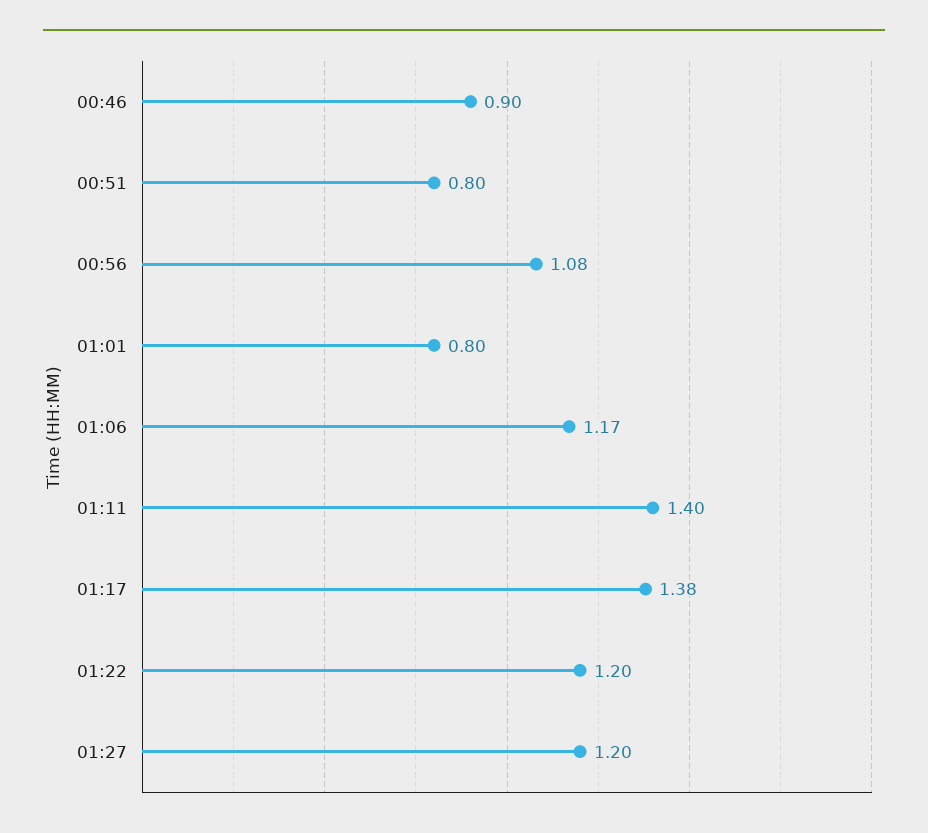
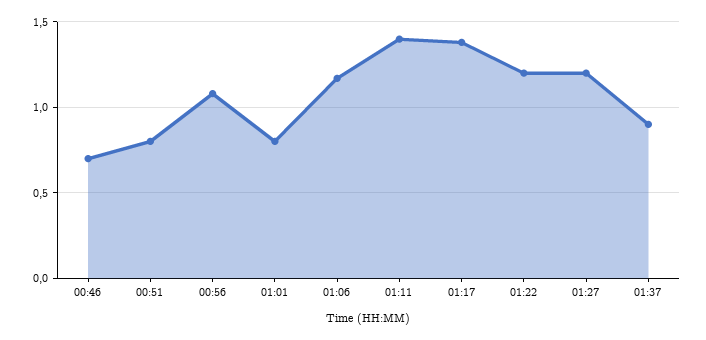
00:46: 0.9 -> 0.7
01:37: none -> 0.9

